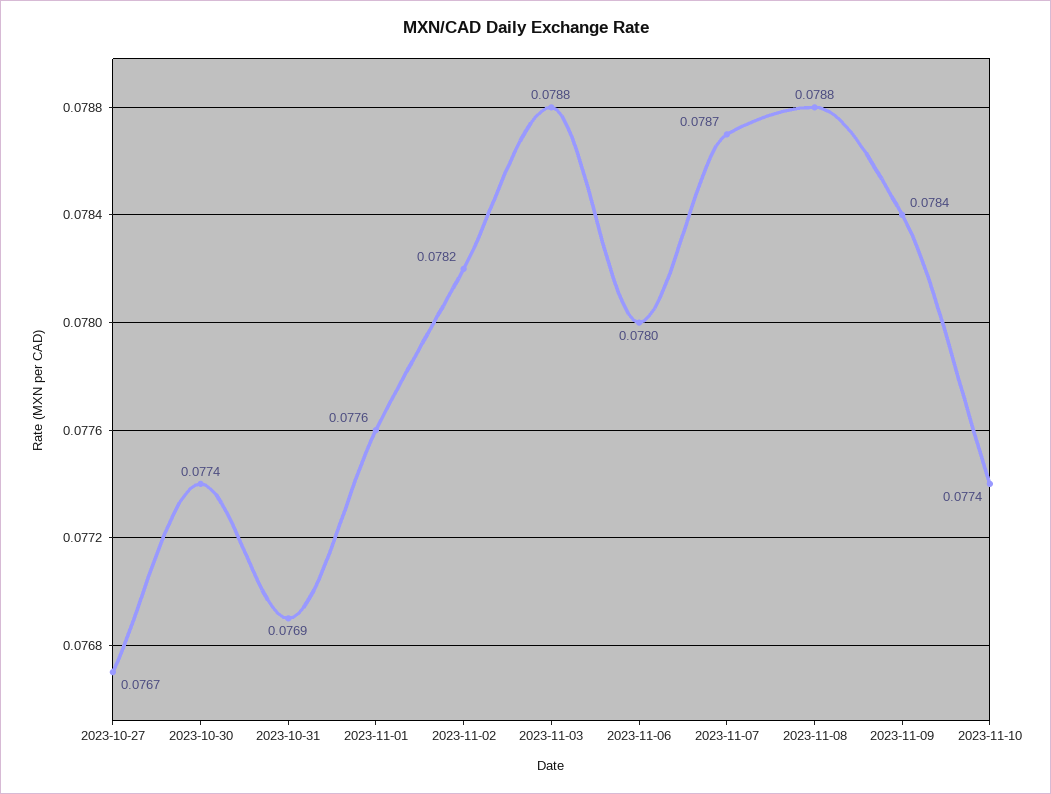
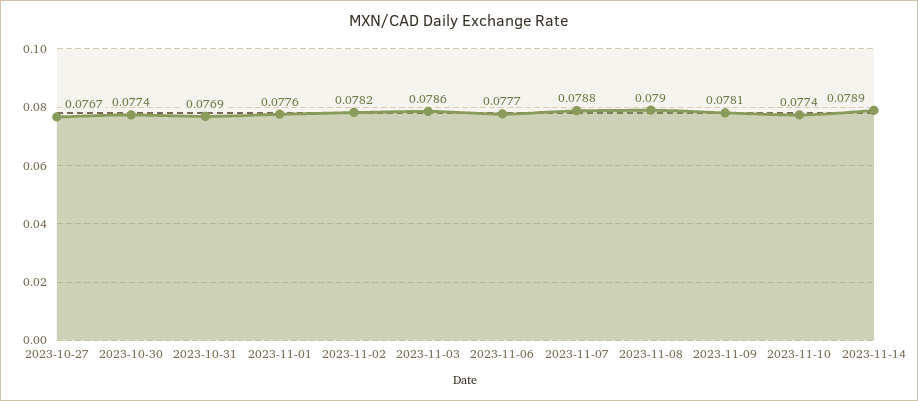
2023-11-03: 0.0788 -> 0.0786
2023-11-06: 0.078 -> 0.0777
2023-11-07: 0.0787 -> 0.0788
2023-11-08: 0.0788 -> 0.079
2023-11-09: 0.0784 -> 0.0781
2023-11-14: none -> 0.0789

